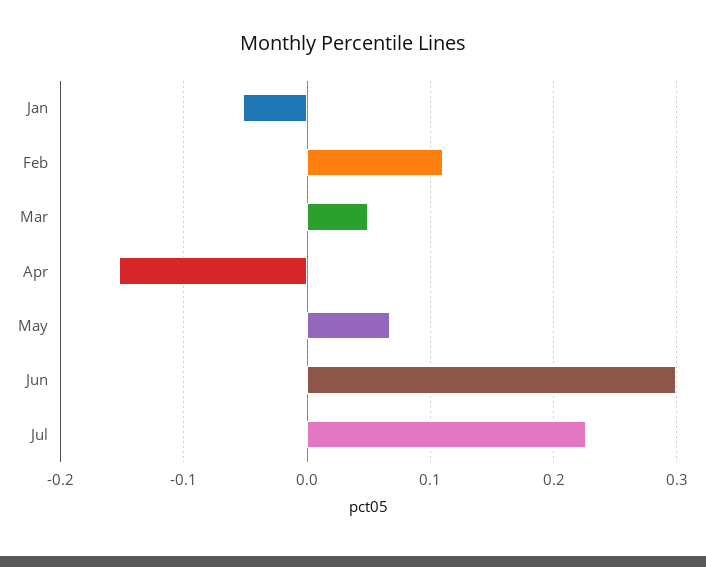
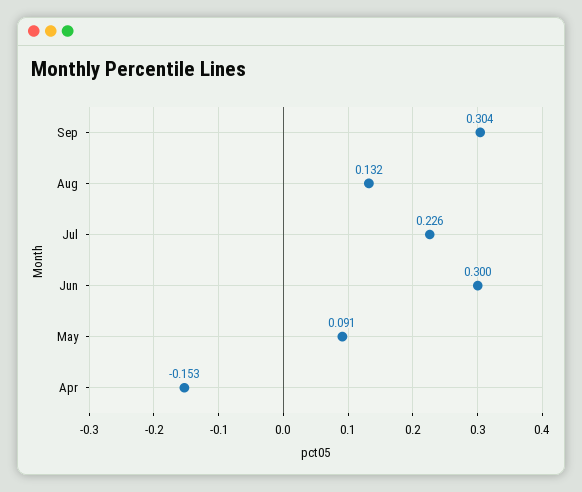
Jan: -0.05 -> none
Feb: 0.11 -> none
Mar: 0.05 -> none
May: 0.07 -> 0.091
Sep: none -> 0.304
Aug: none -> 0.132

